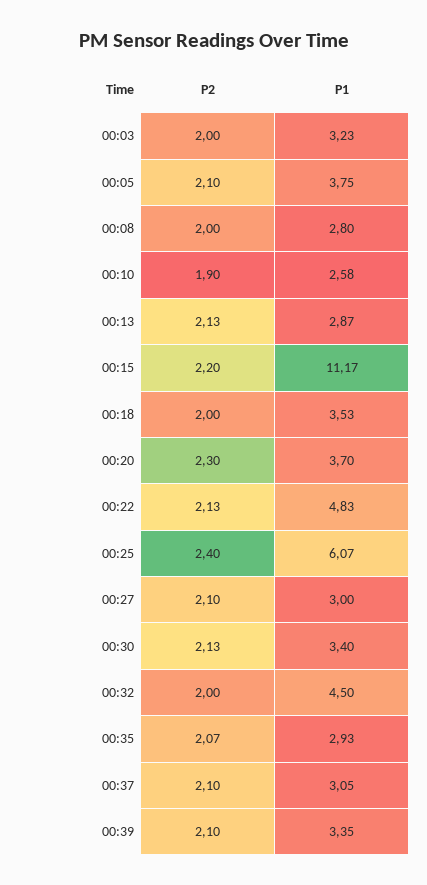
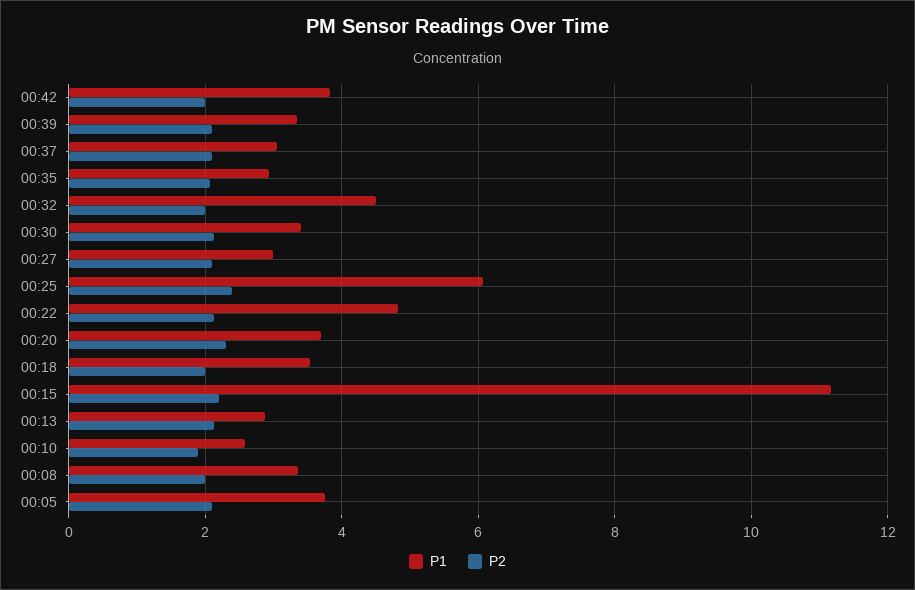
P2, 00:03: 2 -> none
P1, 00:03: 3.23 -> none
P1, 00:08: 2.8 -> 3.4
P1, 00:42: none -> 3.8
P2, 00:42: none -> 2

